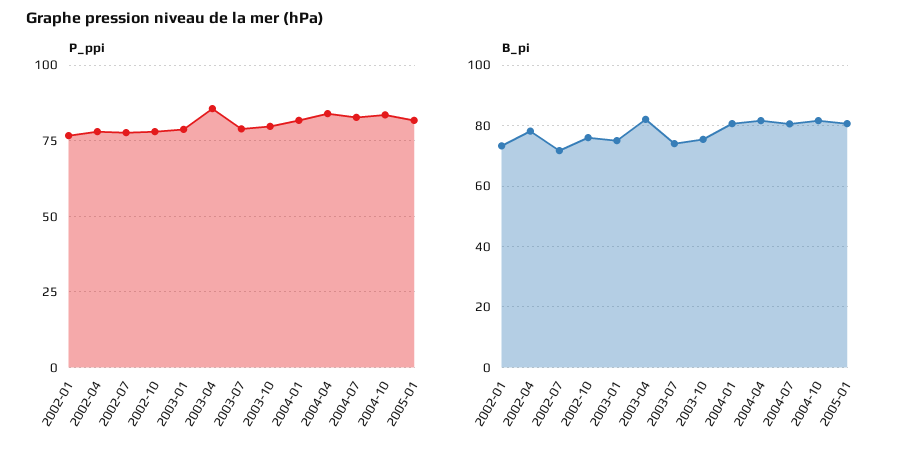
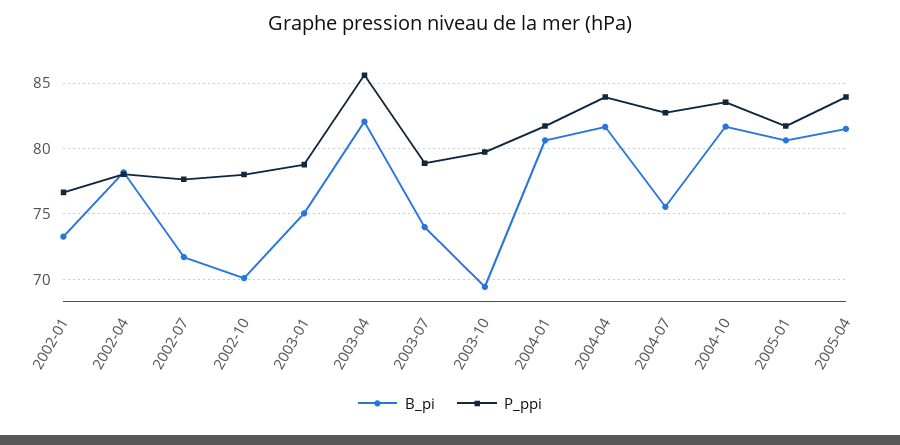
B_pi, 2002-10: 76 -> 70
B_pi, 2003-10: 76 -> 69.5
B_pi, 2004-07: 80 -> 75.5
B_pi, 2005-04: none -> 81.5
P_ppi, 2005-04: none -> 84

